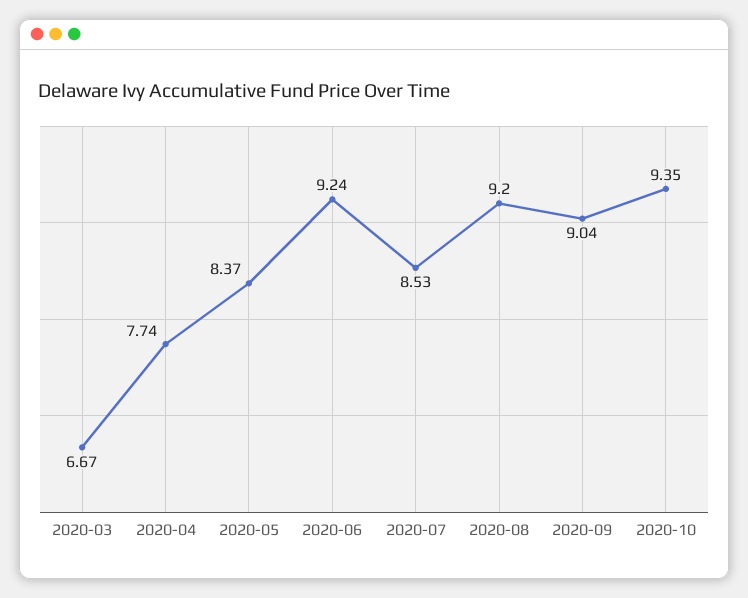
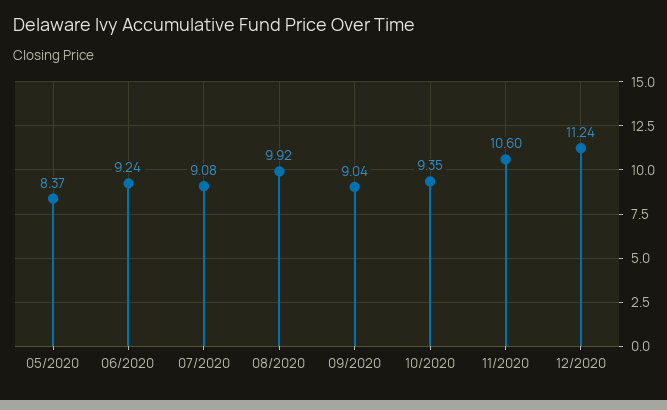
2020-03: 6.67 -> none
2020-04: 7.74 -> none
2020-07: 8.53 -> 9.08
2020-08: 9.2 -> 9.92
11/2020: none -> 10.6
12/2020: none -> 11.24

